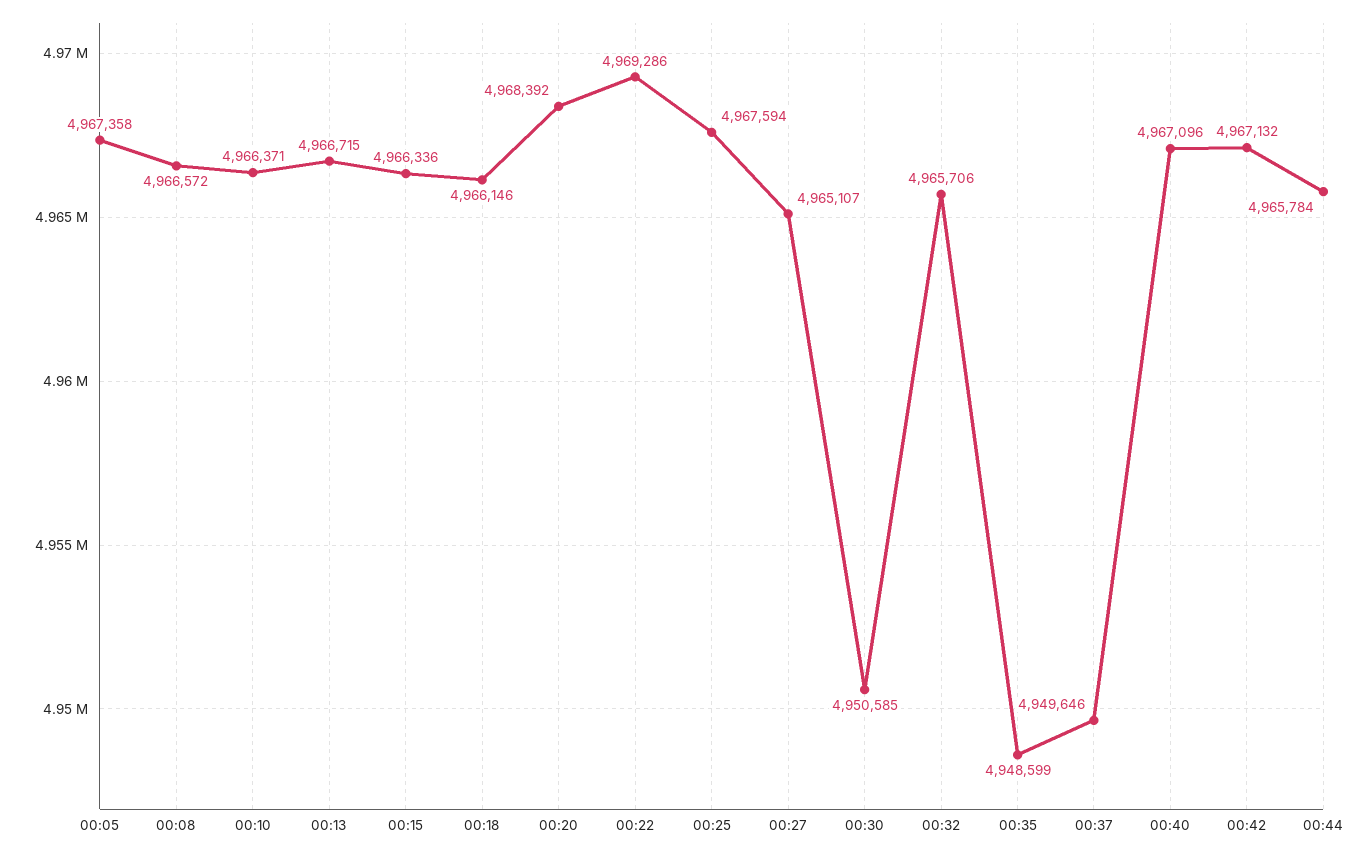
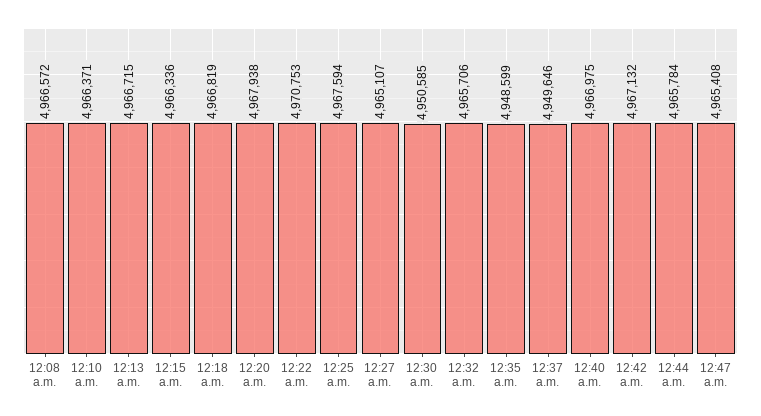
00:05: 4967358 -> none
00:18: 4966146 -> 4966819
00:20: 4968392 -> 4967938
00:22: 4969286 -> 4970753
00:40: 4967096 -> 4966975
12:47 a.m.: none -> 4965408

